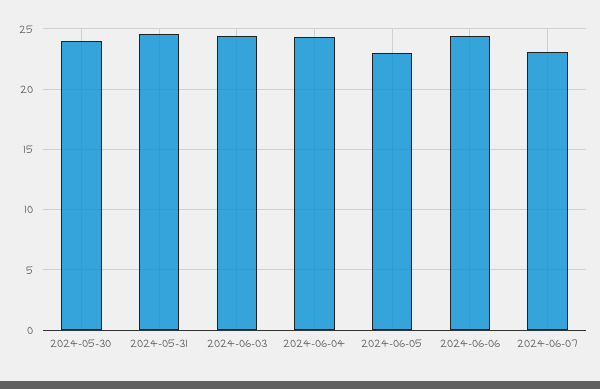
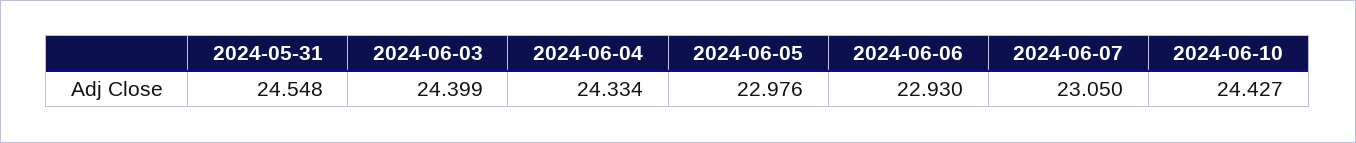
2024-05-30: 24 -> none
2024-06-06: 24.5 -> 22.93
2024-06-10: none -> 24.427

